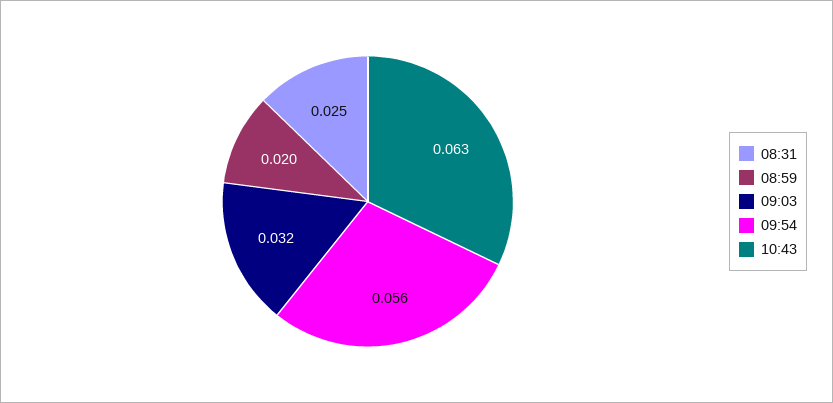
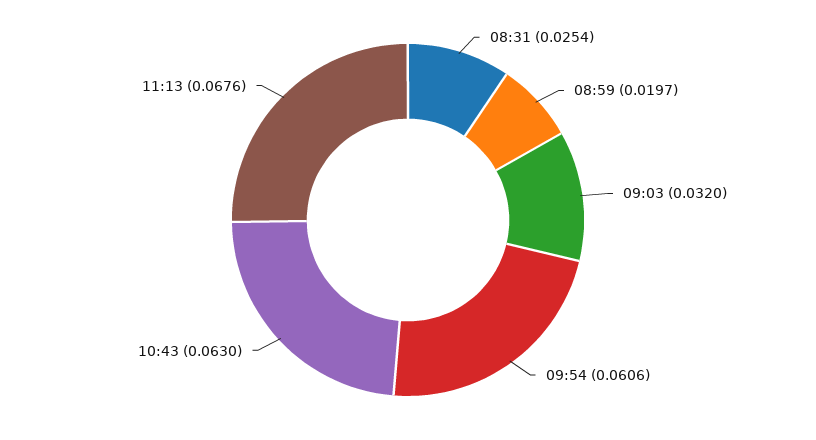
09:54: 0.056 -> 0.0606
11:13: none -> 0.0676

